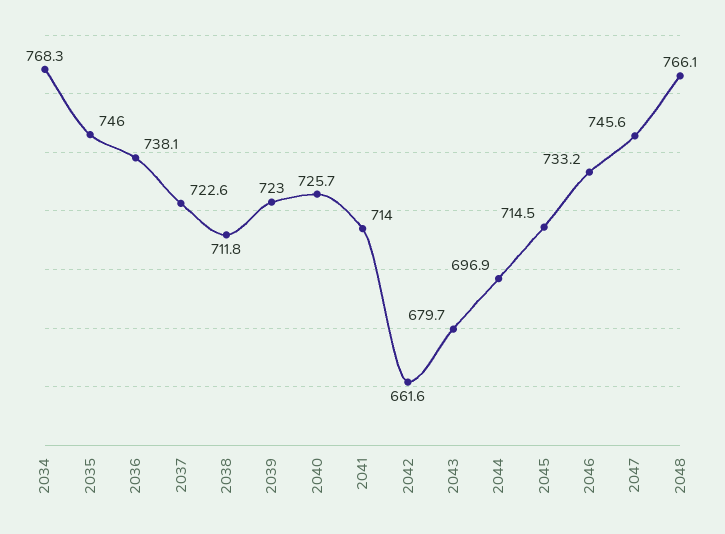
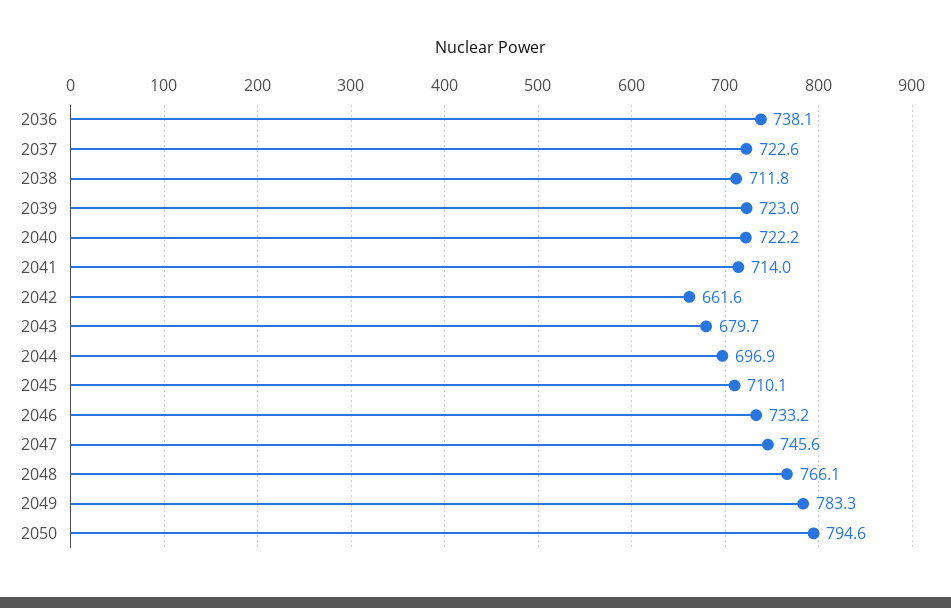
2034: 768.3 -> none
2035: 746 -> none
2040: 725.7 -> 722.2
2045: 714.5 -> 710.1
2049: none -> 783.3
2050: none -> 794.6

